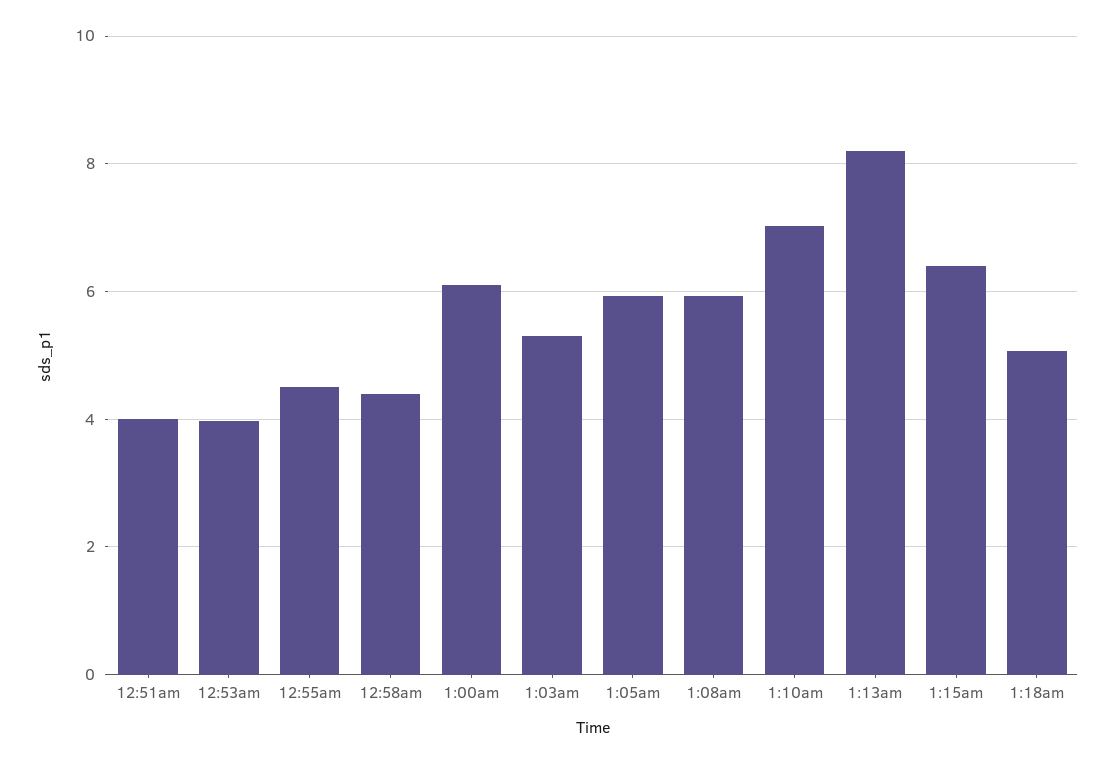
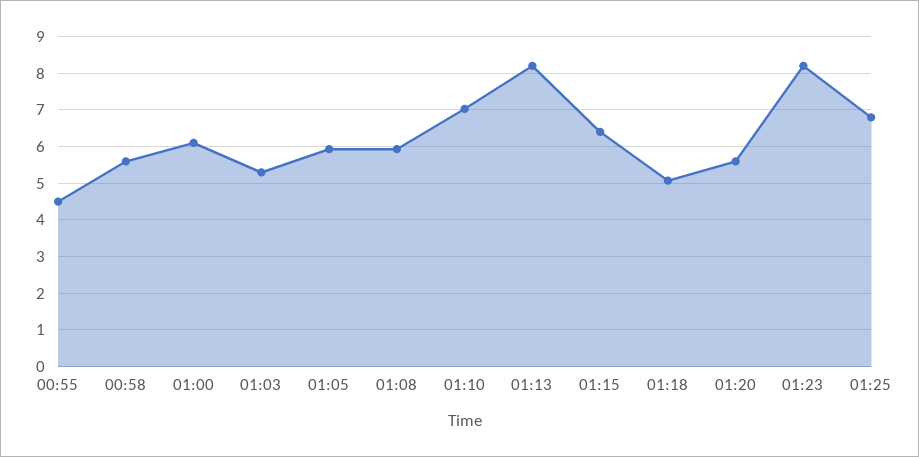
12:51am: 4 -> none
12:53am: 4 -> none
12:58am: 4.4 -> 5.6
01:20: none -> 5.6
01:23: none -> 8.2
01:25: none -> 6.8

